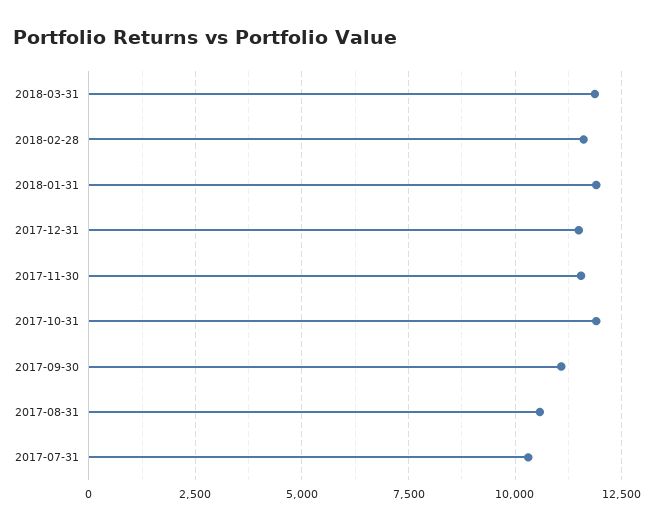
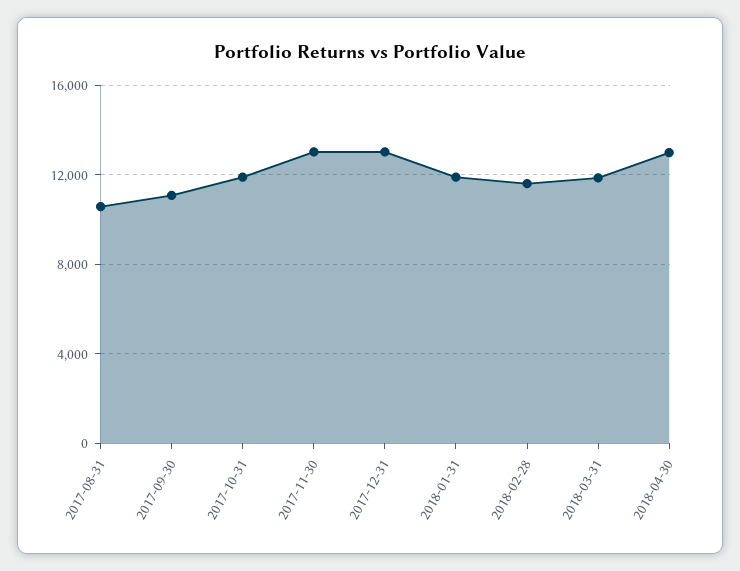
2017-12-31: 11500 -> 13000
2017-11-30: 11500 -> 13000
2017-07-31: 10250 -> none
2018-04-30: none -> 13000

